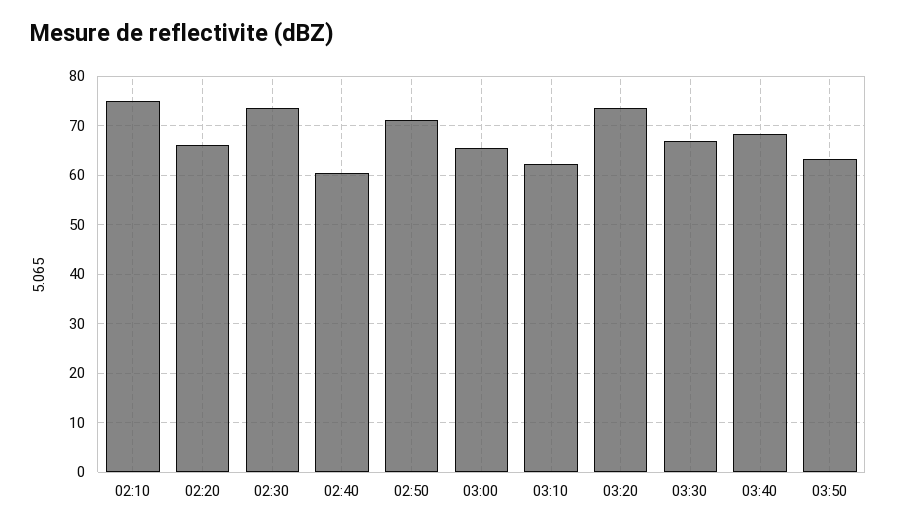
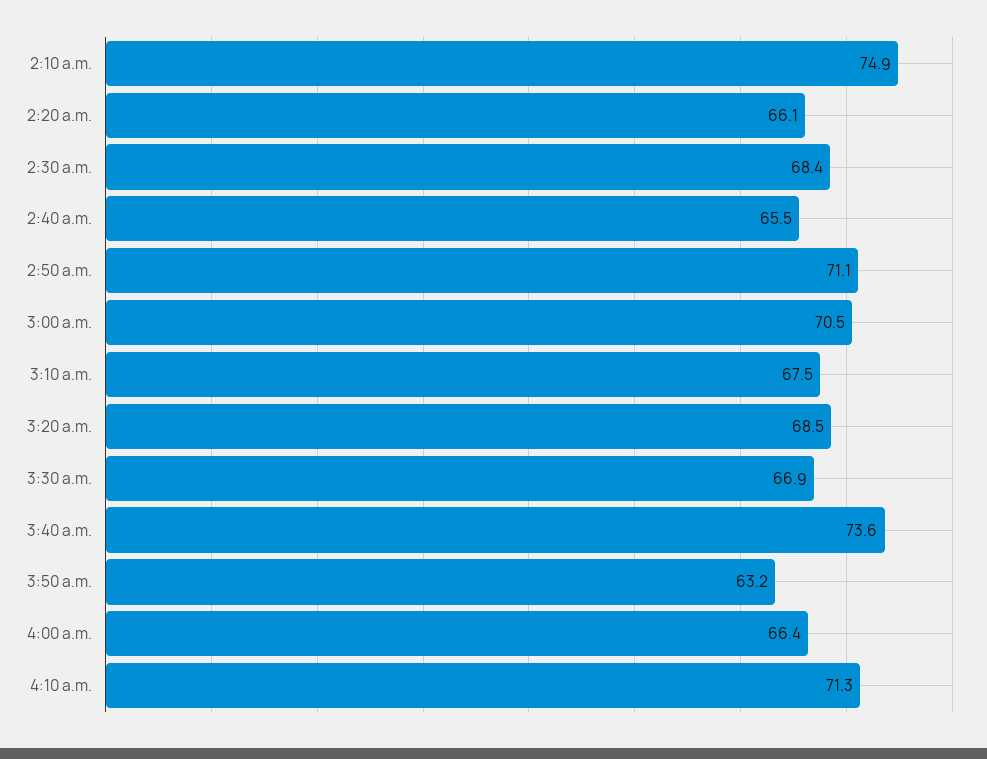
02:30: 74 -> 68.4
02:40: 60 -> 65.5
03:00: 66 -> 70.5
03:10: 62 -> 67.5
03:20: 74 -> 68.5
03:40: 68 -> 73.6
4:00 a.m.: none -> 66.4
4:10 a.m.: none -> 71.3

